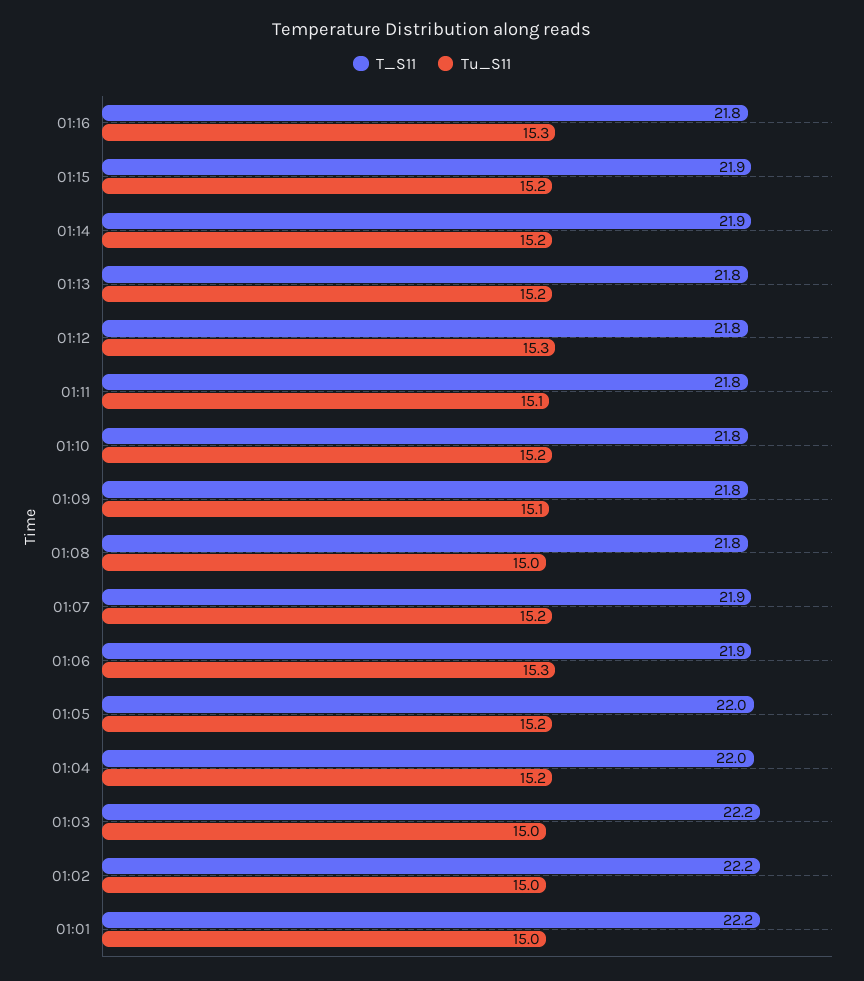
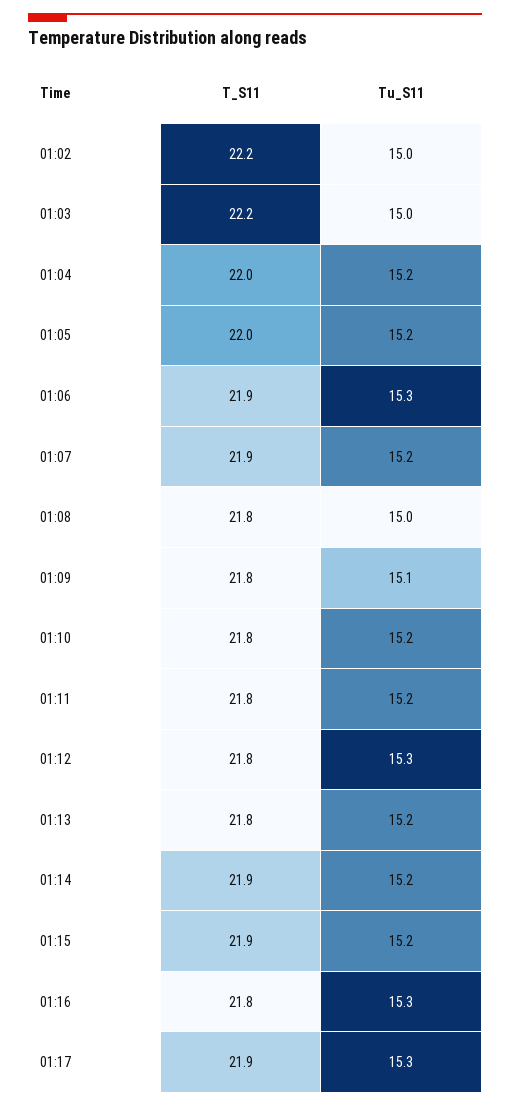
Tu_S11, 01:11: 15.1 -> 15.2
T_S11, 01:01: 22.2 -> none
Tu_S11, 01:01: 15 -> none
T_S11, 01:17: none -> 21.9
Tu_S11, 01:17: none -> 15.3

